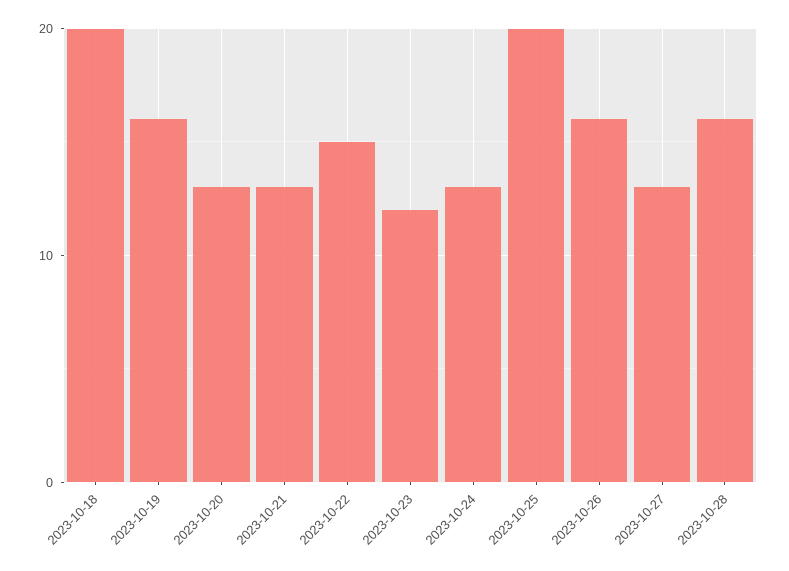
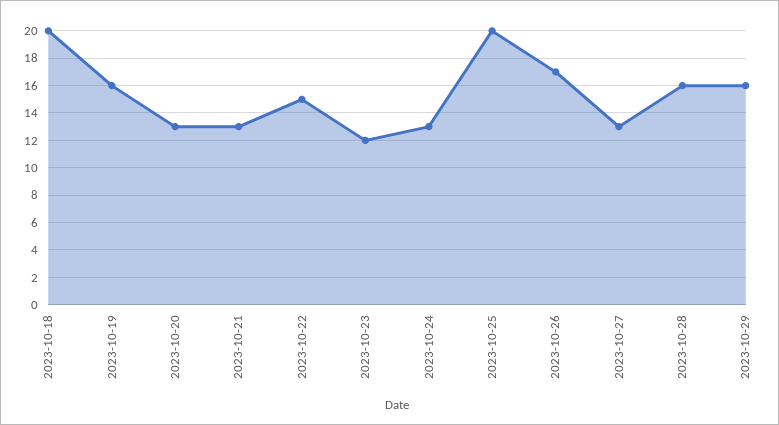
2023-10-26: 16 -> 17
2023-10-29: none -> 16

